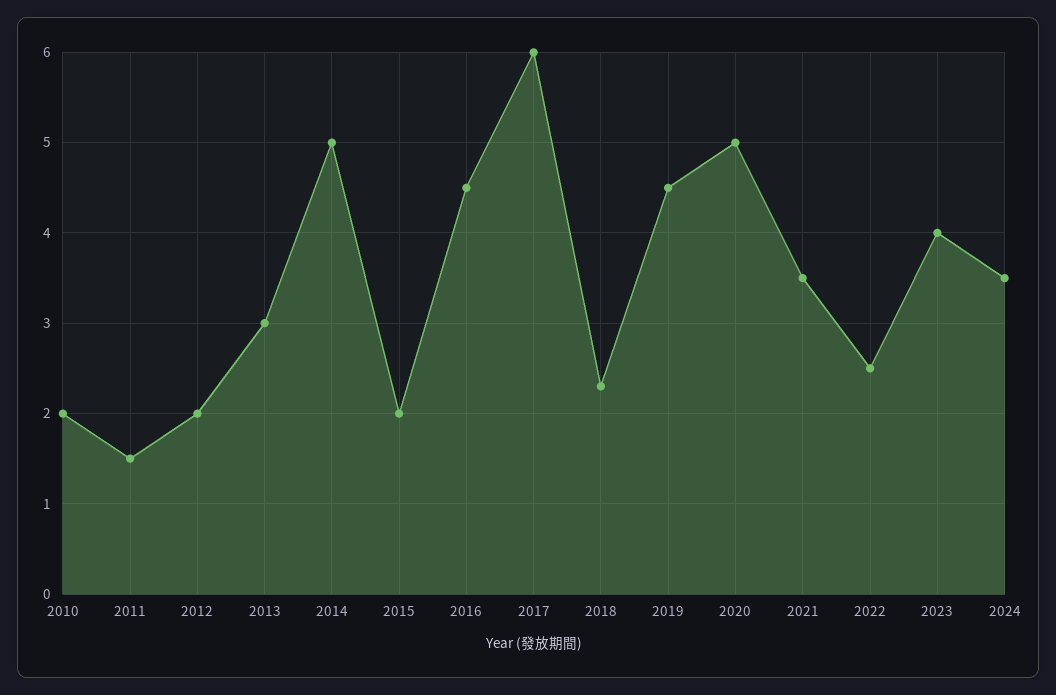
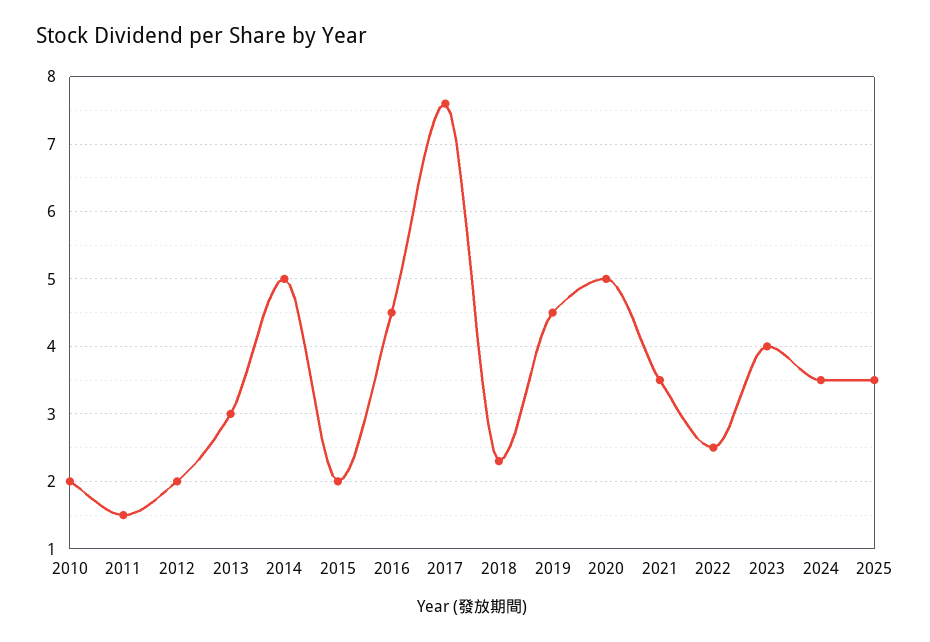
2017: 6 -> 7.6
2025: none -> 3.5

